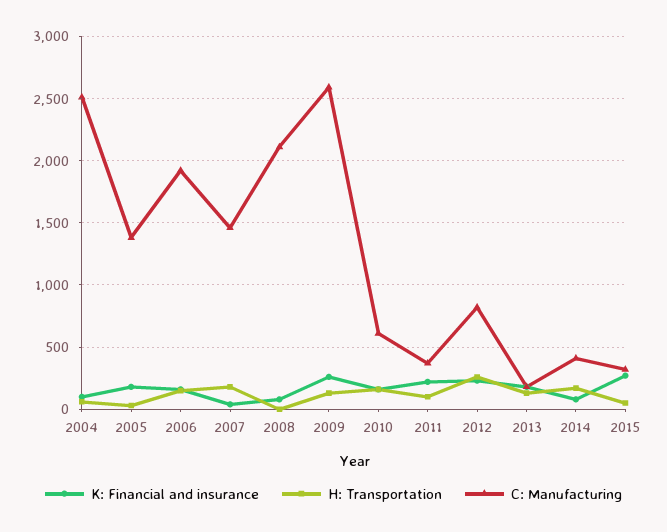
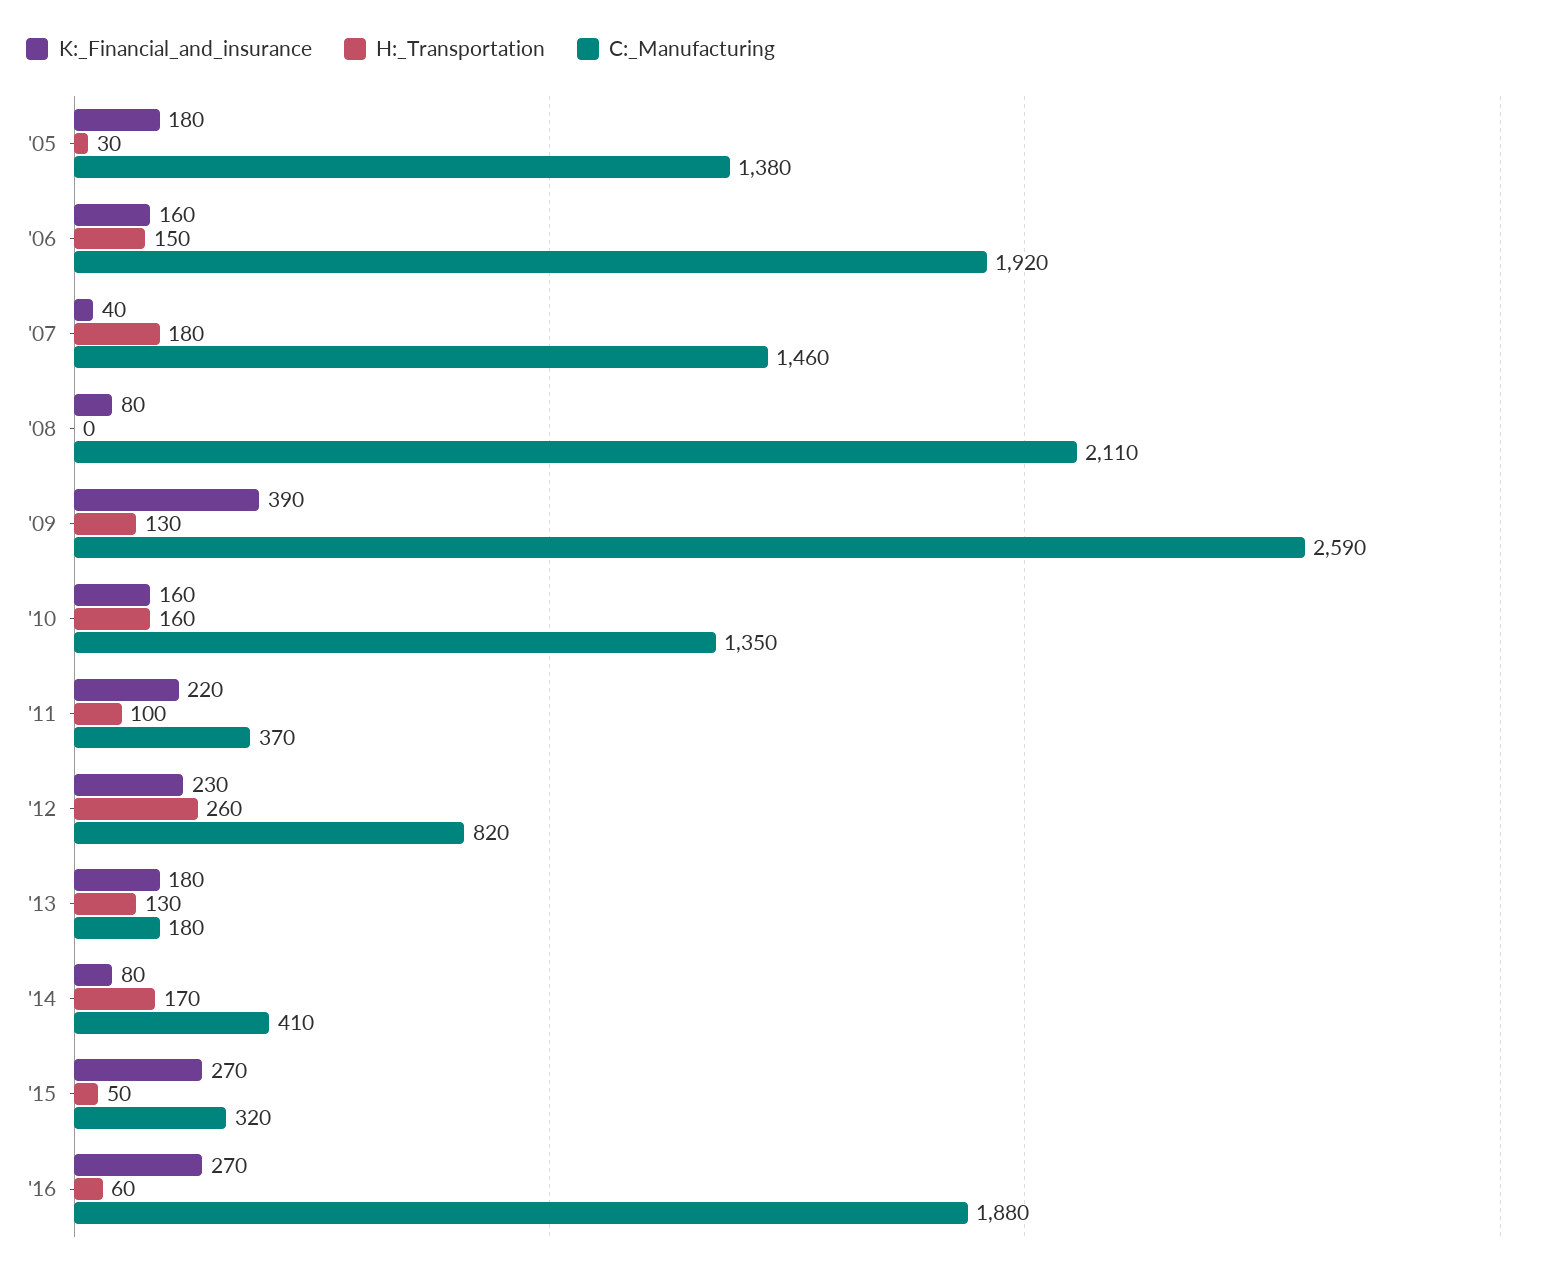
K: Financial and insurance, 2004: 100 -> none
H: Transportation, 2004: 50 -> none
C: Manufacturing, 2004: 2500 -> none
K: Financial and insurance, 2009: 250 -> 390
C: Manufacturing, 2010: 600 -> 1350
K: Financial and insurance, '16: none -> 270
H: Transportation, '16: none -> 60
C: Manufacturing, '16: none -> 1880

